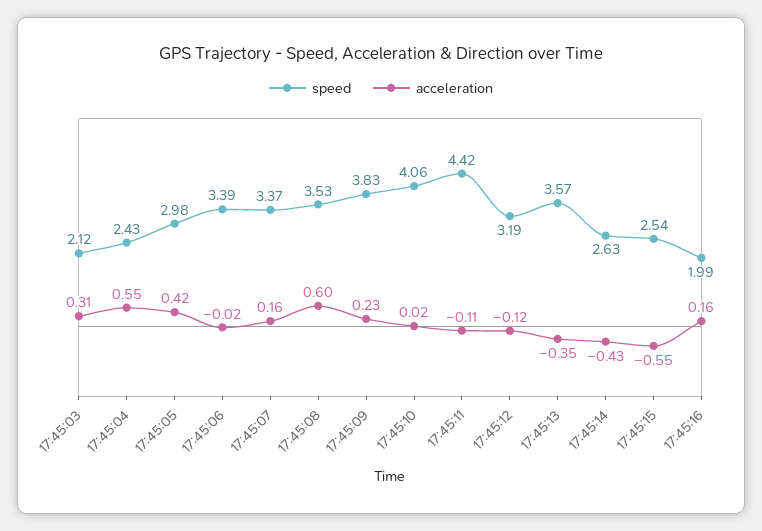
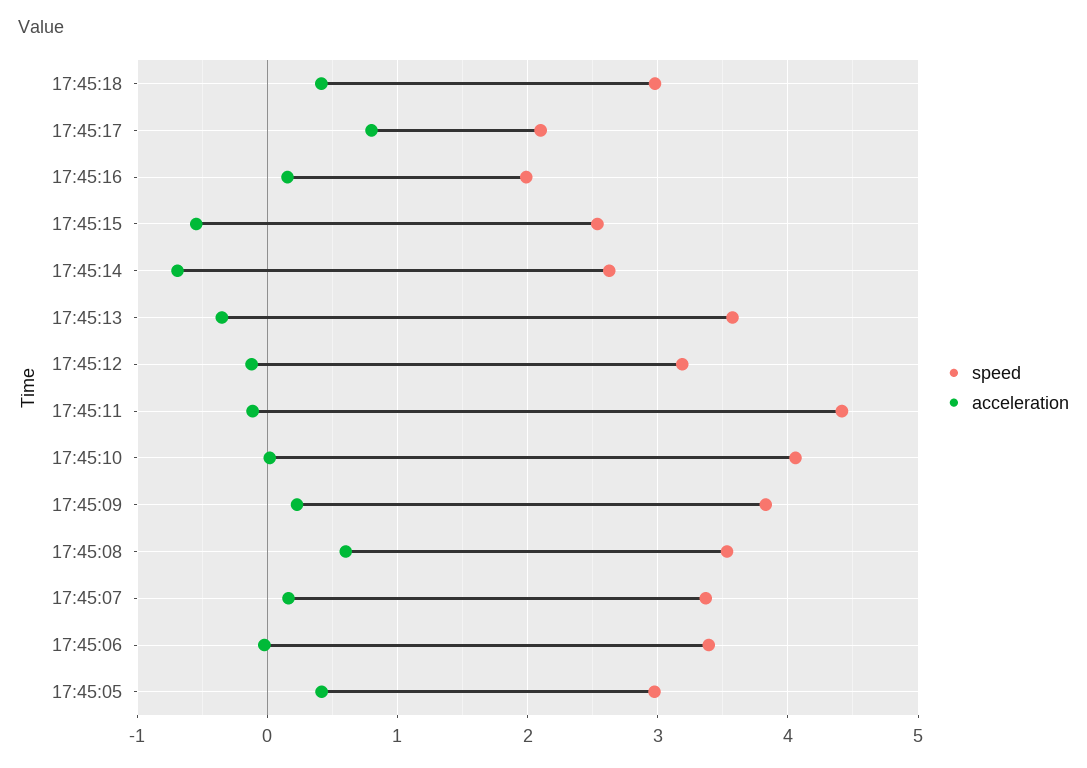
speed, 17:45:03: 2.12 -> none
acceleration, 17:45:03: 0.31 -> none
speed, 17:45:04: 2.43 -> none
acceleration, 17:45:04: 0.55 -> none
acceleration, 17:45:14: -0.43 -> -0.7
speed, 17:45:18: none -> 3
acceleration, 17:45:18: none -> 0.4
speed, 17:45:17: none -> 2.1
acceleration, 17:45:17: none -> 0.8

